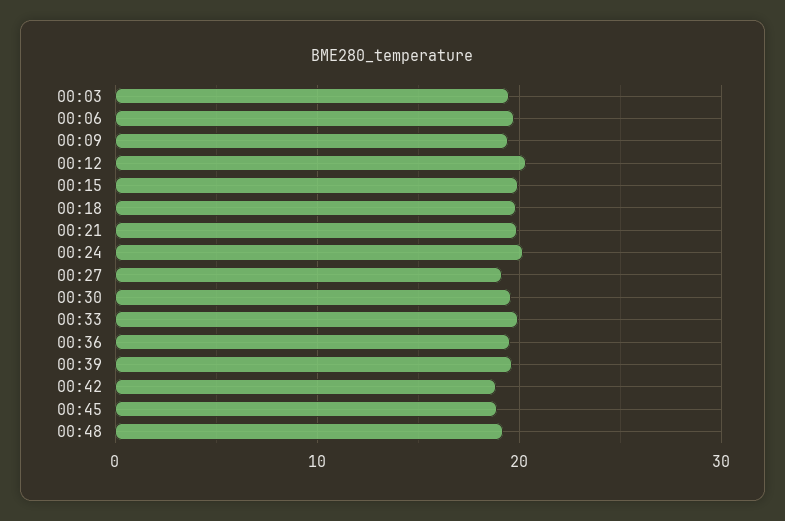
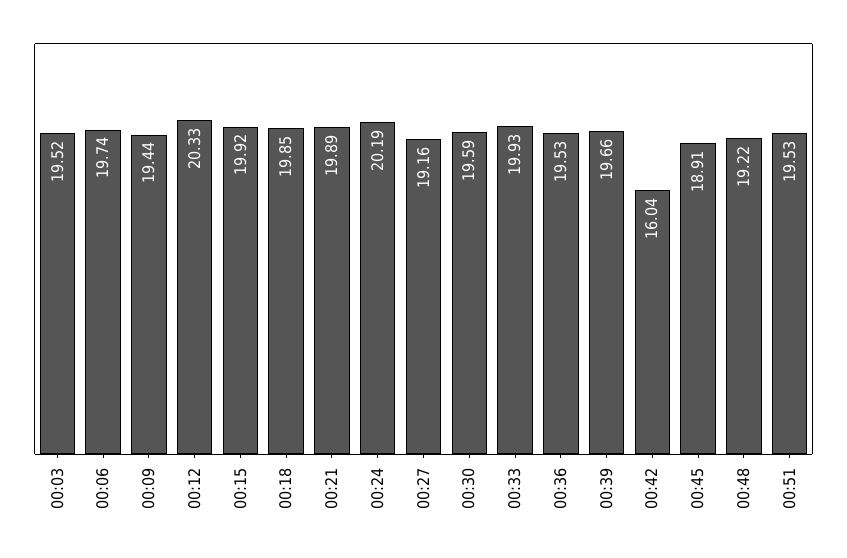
00:42: 19 -> 16.04
00:51: none -> 19.53

